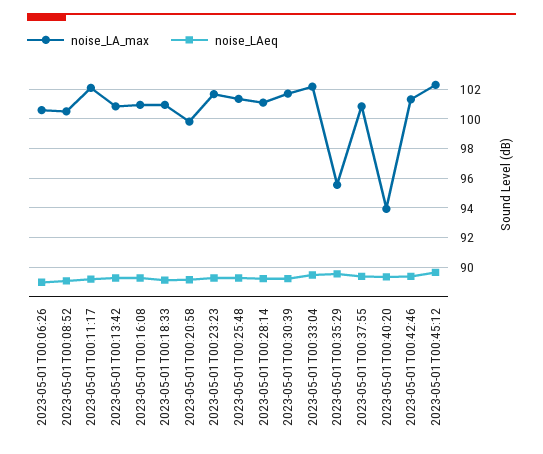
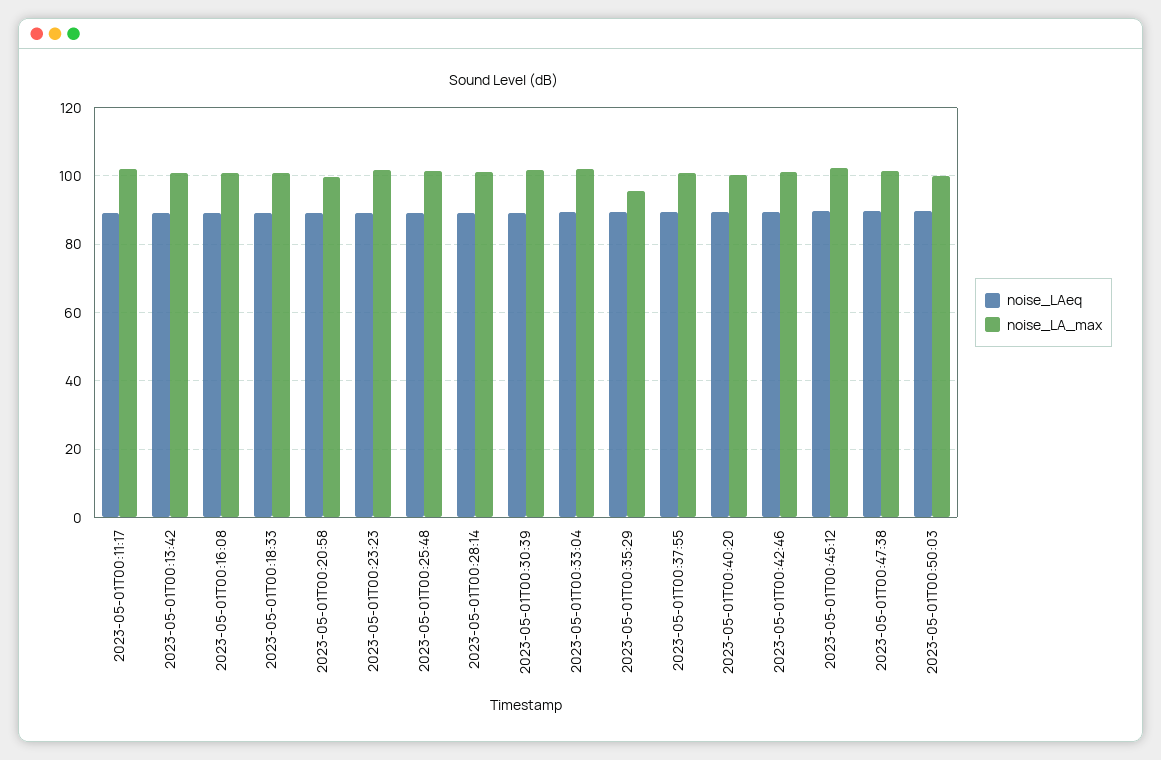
noise_LA_max, 2023-05-01T00:06:26: 100.5 -> none
noise_LAeq, 2023-05-01T00:06:26: 89 -> none
noise_LA_max, 2023-05-01T00:08:52: 100.5 -> none
noise_LAeq, 2023-05-01T00:08:52: 89 -> none
noise_LA_max, 2023-05-01T00:40:20: 94 -> 100
noise_LAeq, 2023-05-01T00:47:38: none -> 90
noise_LA_max, 2023-05-01T00:47:38: none -> 102
noise_LAeq, 2023-05-01T00:50:03: none -> 90
noise_LA_max, 2023-05-01T00:50:03: none -> 100

